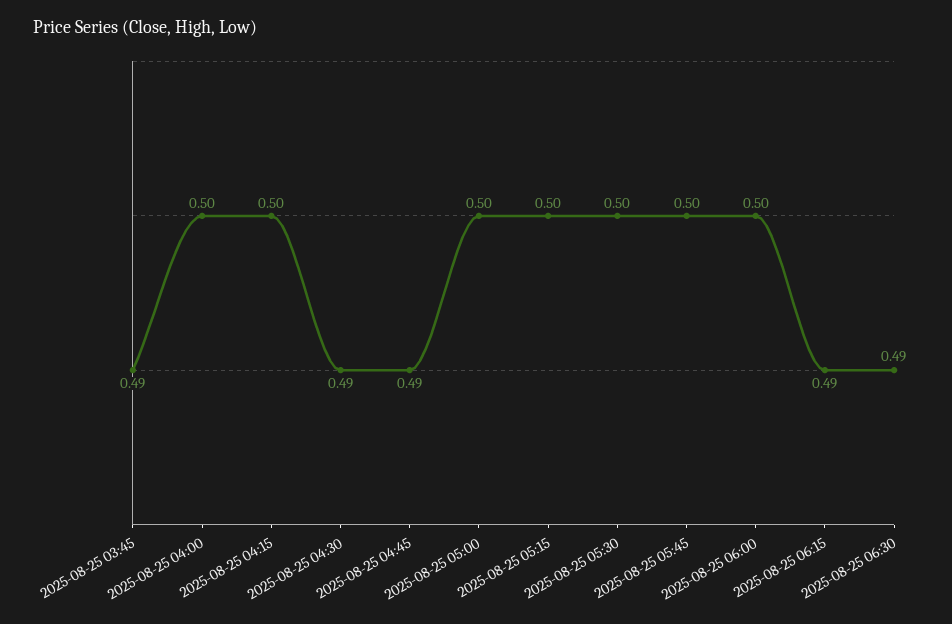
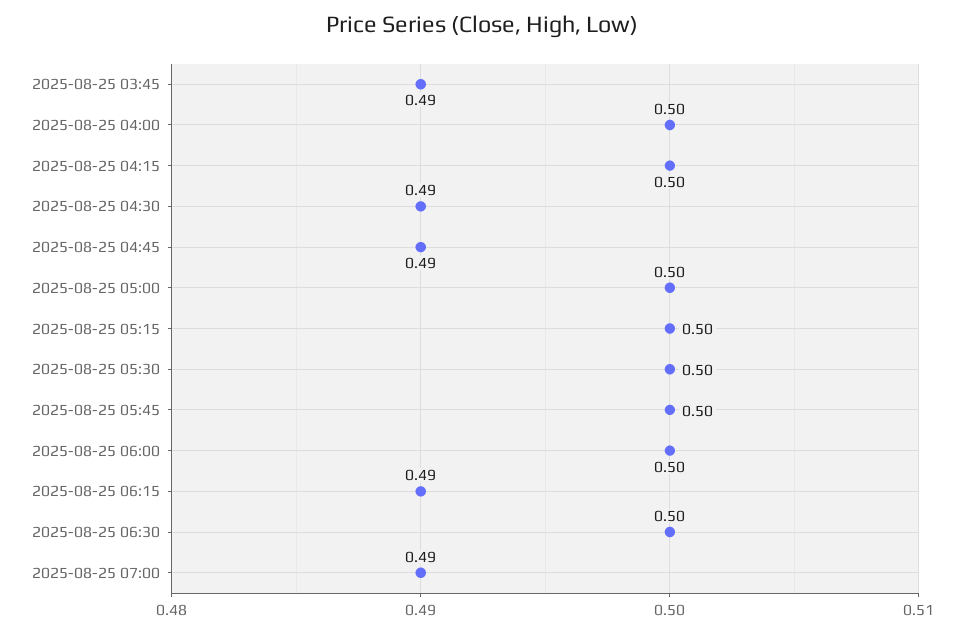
2025-08-25 06:30: 0.49 -> 0.5
2025-08-25 07:00: none -> 0.49

